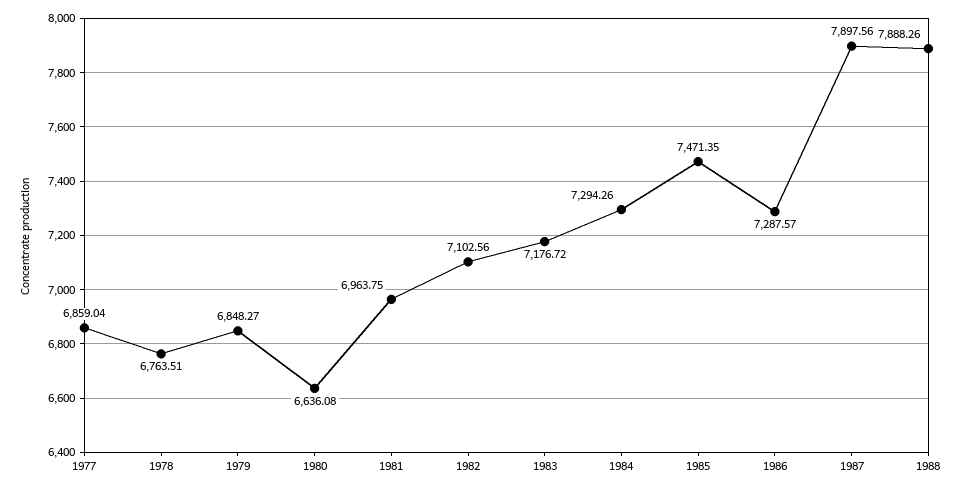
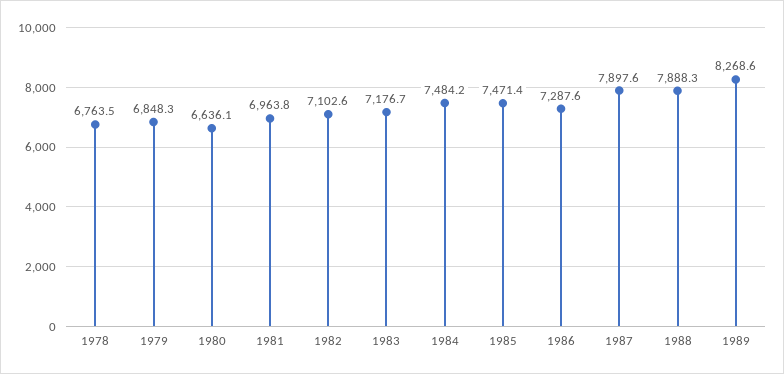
1977: 6859.04 -> none
1984: 7294.26 -> 7484.2
1989: none -> 8268.6

